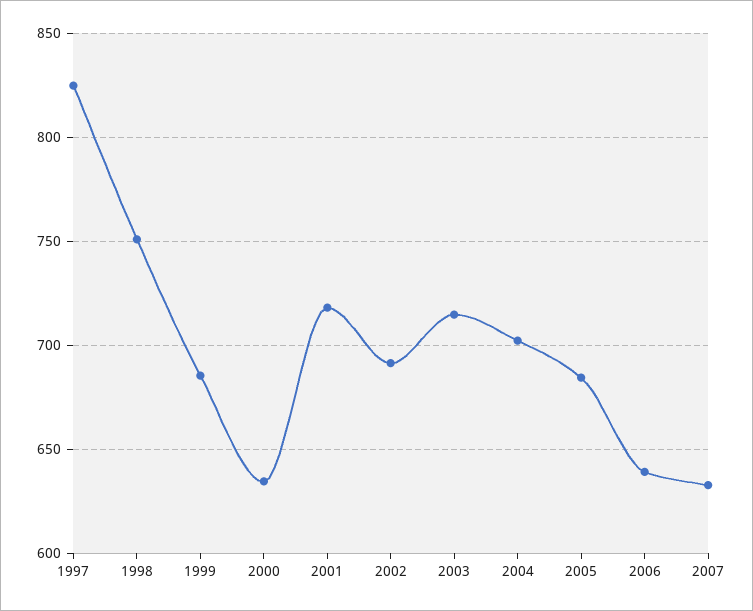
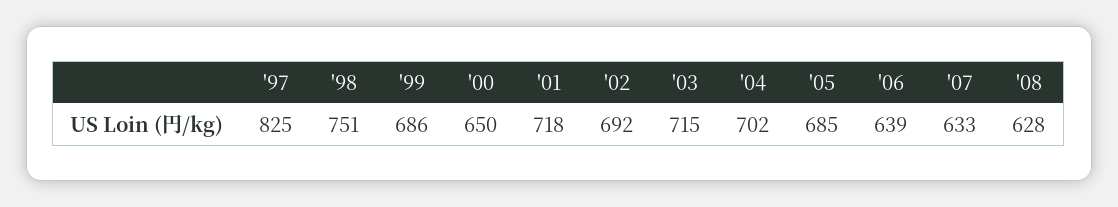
2000: 635 -> 650
'08: none -> 628

